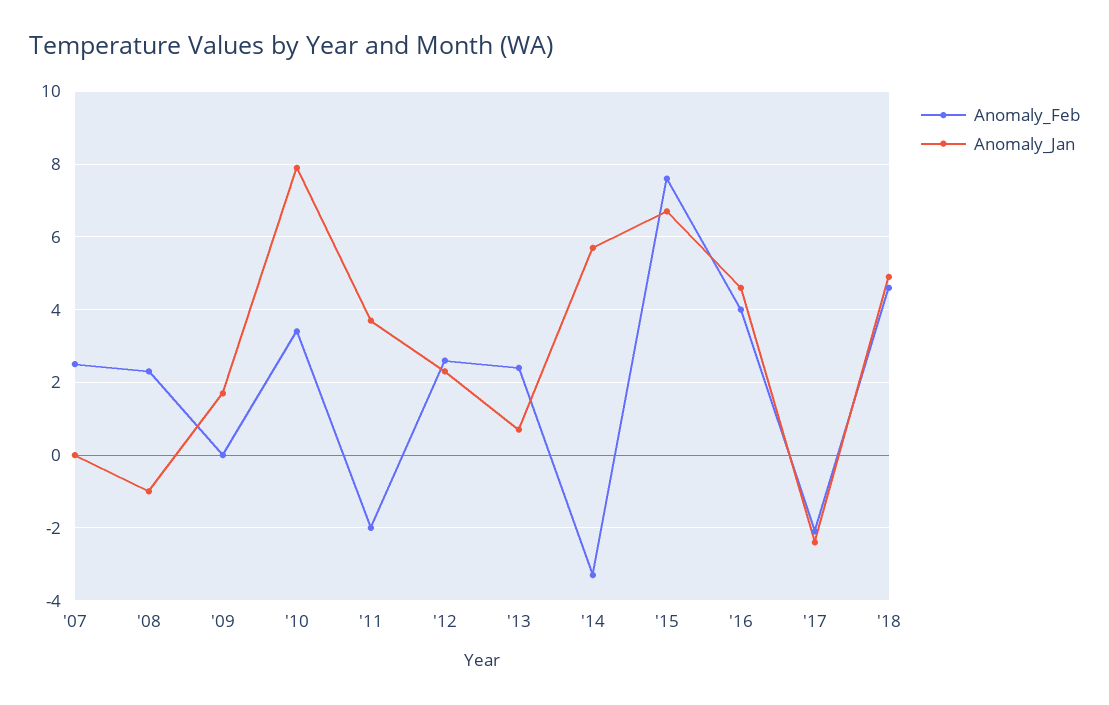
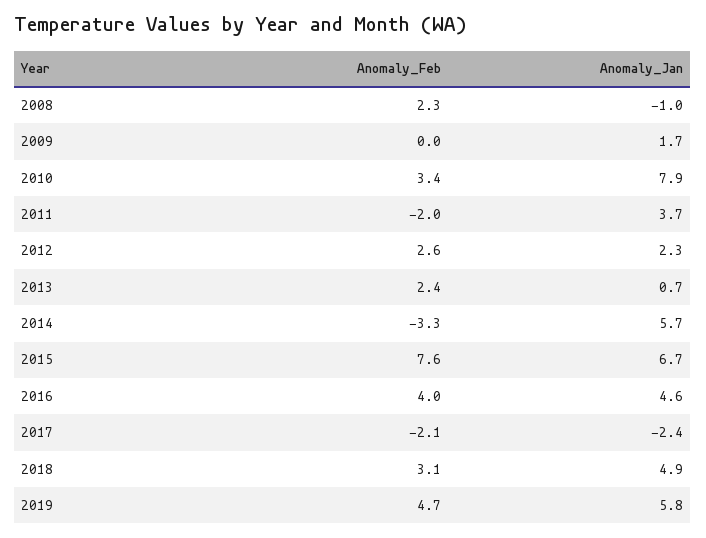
Anomaly_Feb, '07: 2.5 -> none
Anomaly_Jan, '07: 0 -> none
Anomaly_Feb, '18: 4.5 -> 3.1
Anomaly_Feb, 2019: none -> 4.7
Anomaly_Jan, 2019: none -> 5.8

